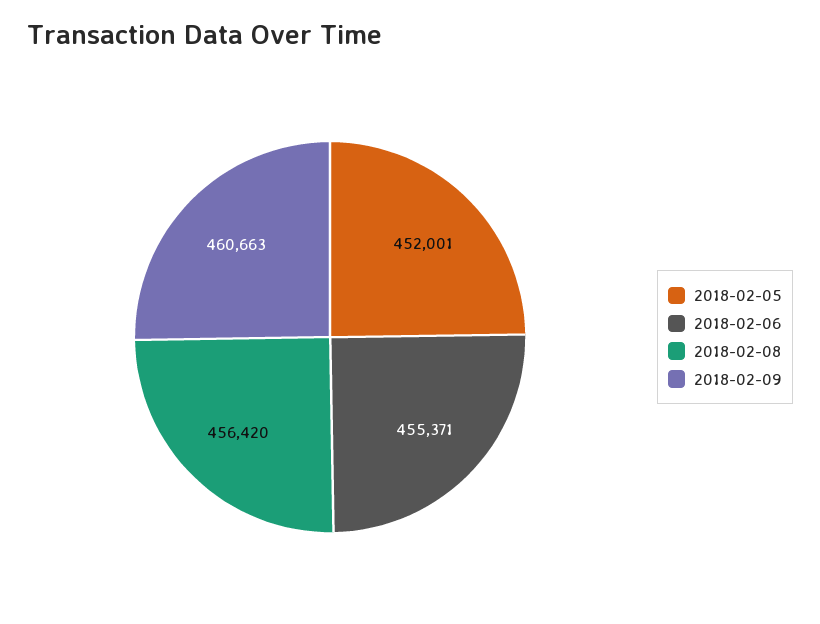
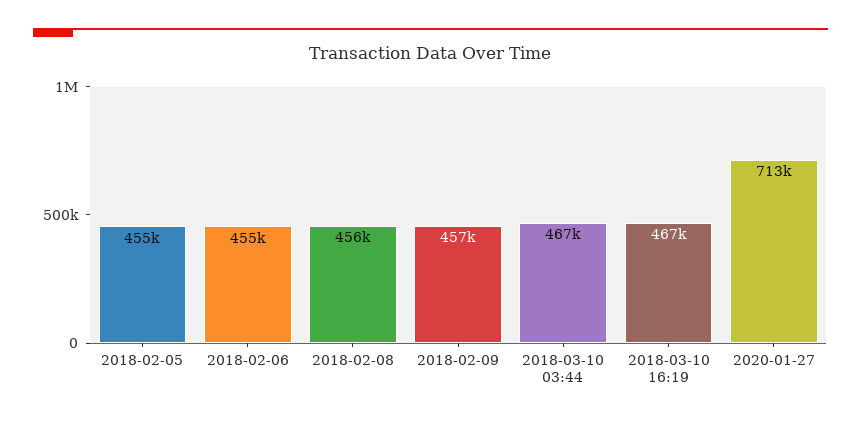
2018-02-05: 452001 -> 455000
2018-02-09: 460663 -> 457000
2018-03-10 03:44: none -> 467000
2018-03-10 16:19: none -> 467000
2020-01-27: none -> 713000

